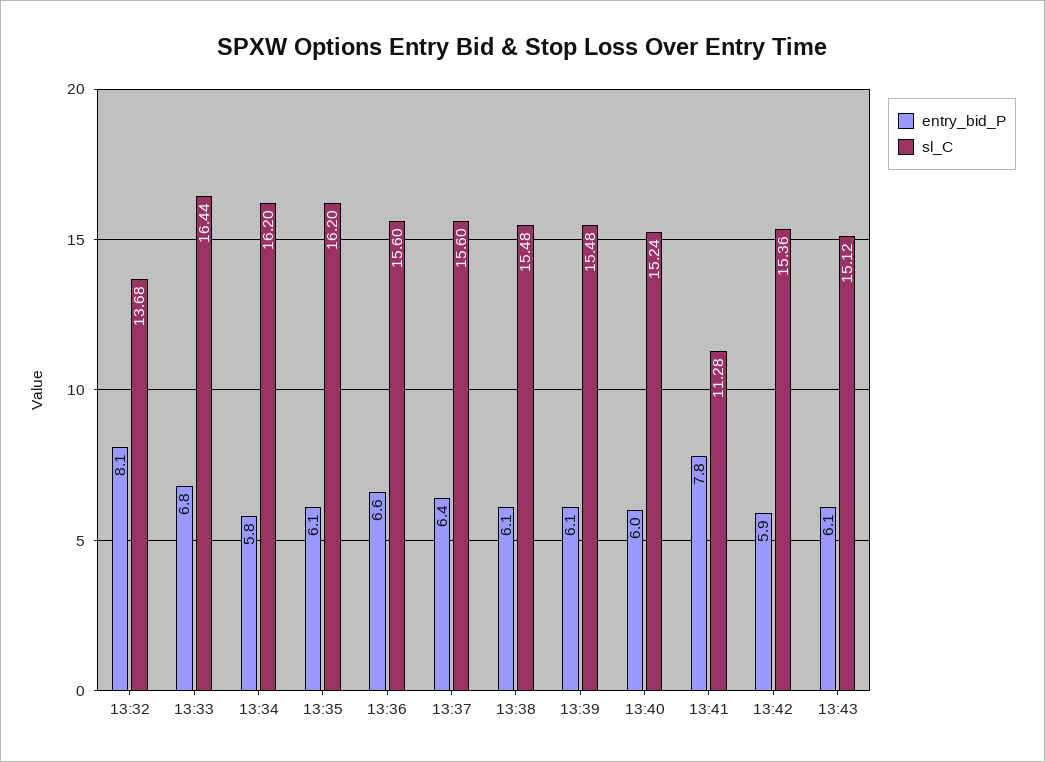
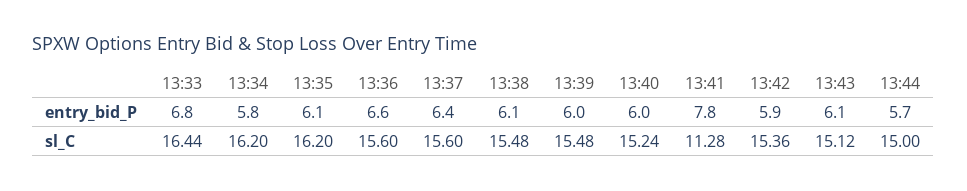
entry_bid_P, 13:32: 8.1 -> none
sl_C, 13:32: 13.68 -> none
entry_bid_P, 13:39: 6.1 -> 6
entry_bid_P, 13:44: none -> 5.7
sl_C, 13:44: none -> 15

